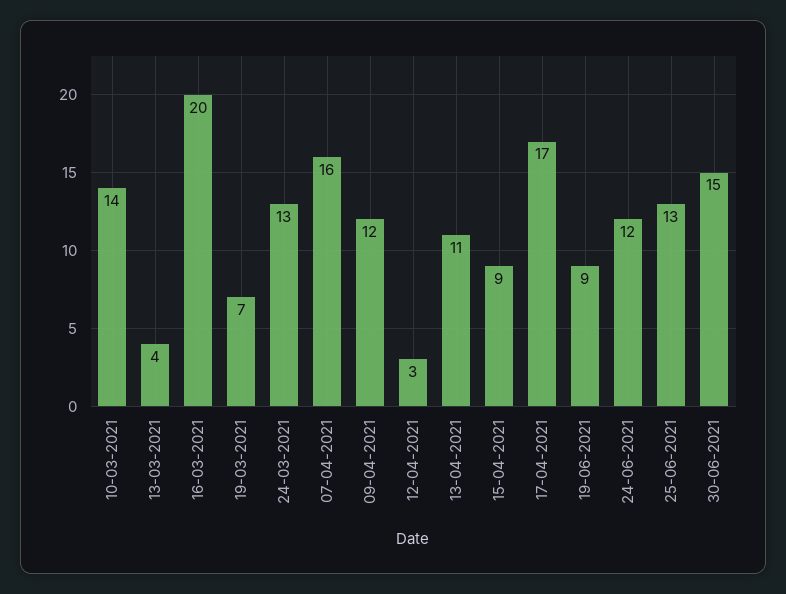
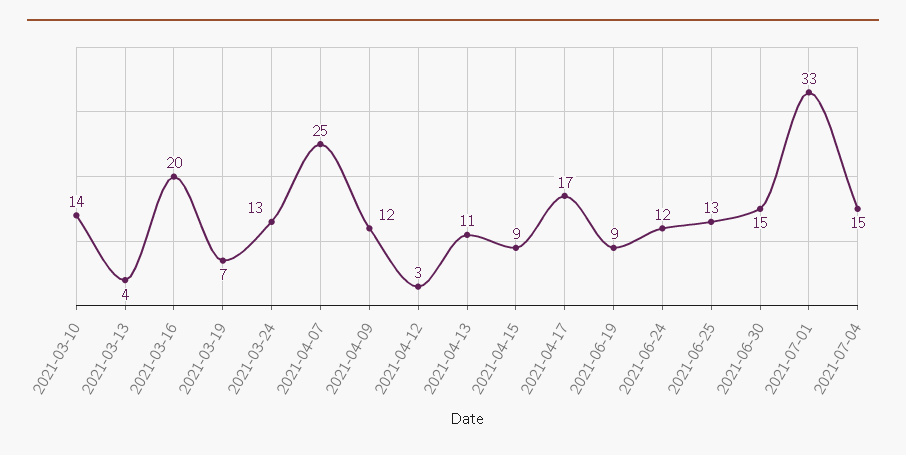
07-04-2021: 16 -> 25
2021-07-01: none -> 33
2021-07-04: none -> 15

